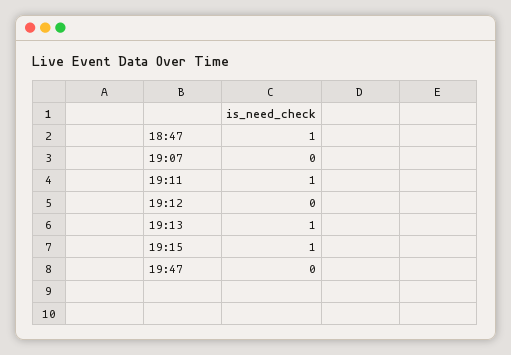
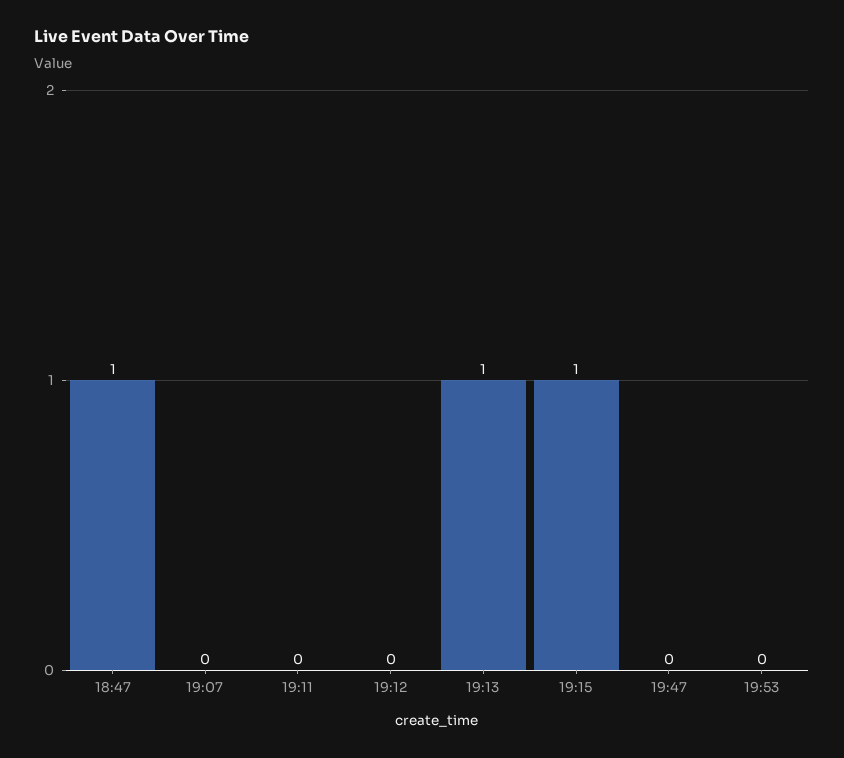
19:11: 1 -> 0
19:53: none -> 0

